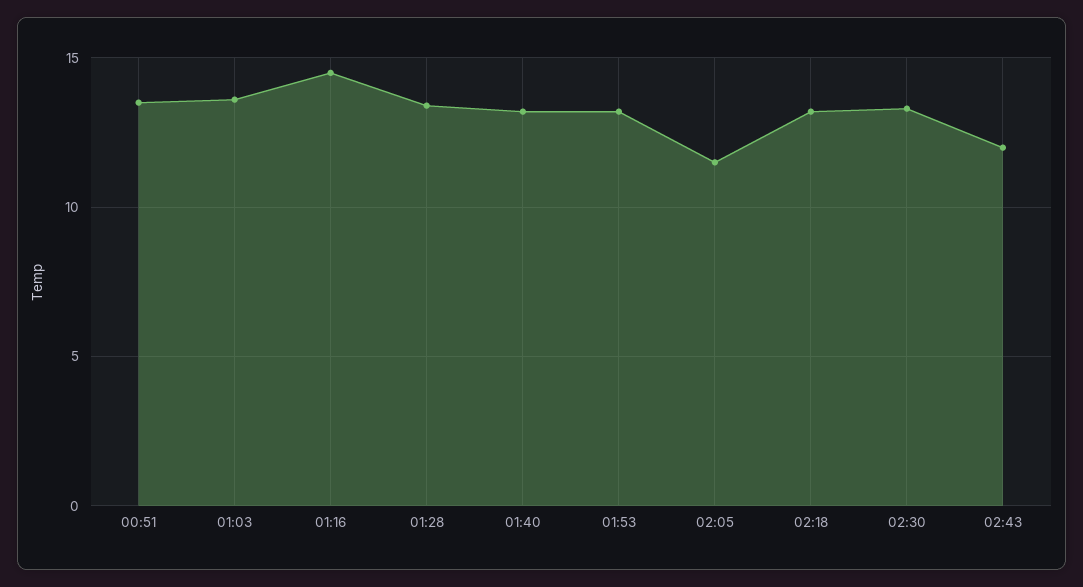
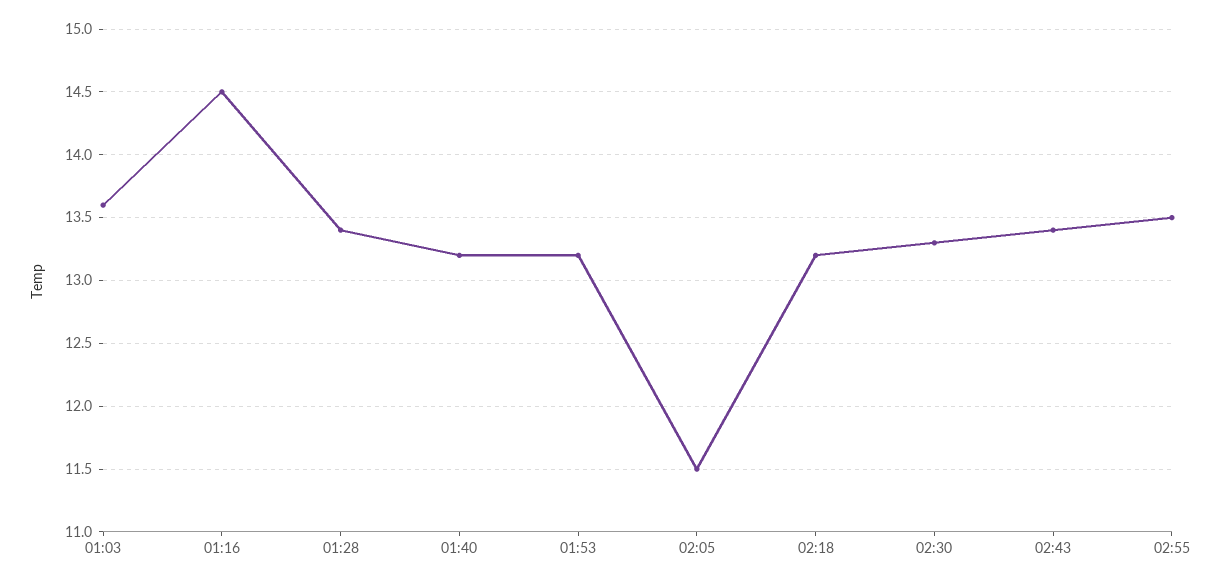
00:51: 13.5 -> none
02:43: 12 -> 13.4
02:55: none -> 13.5

